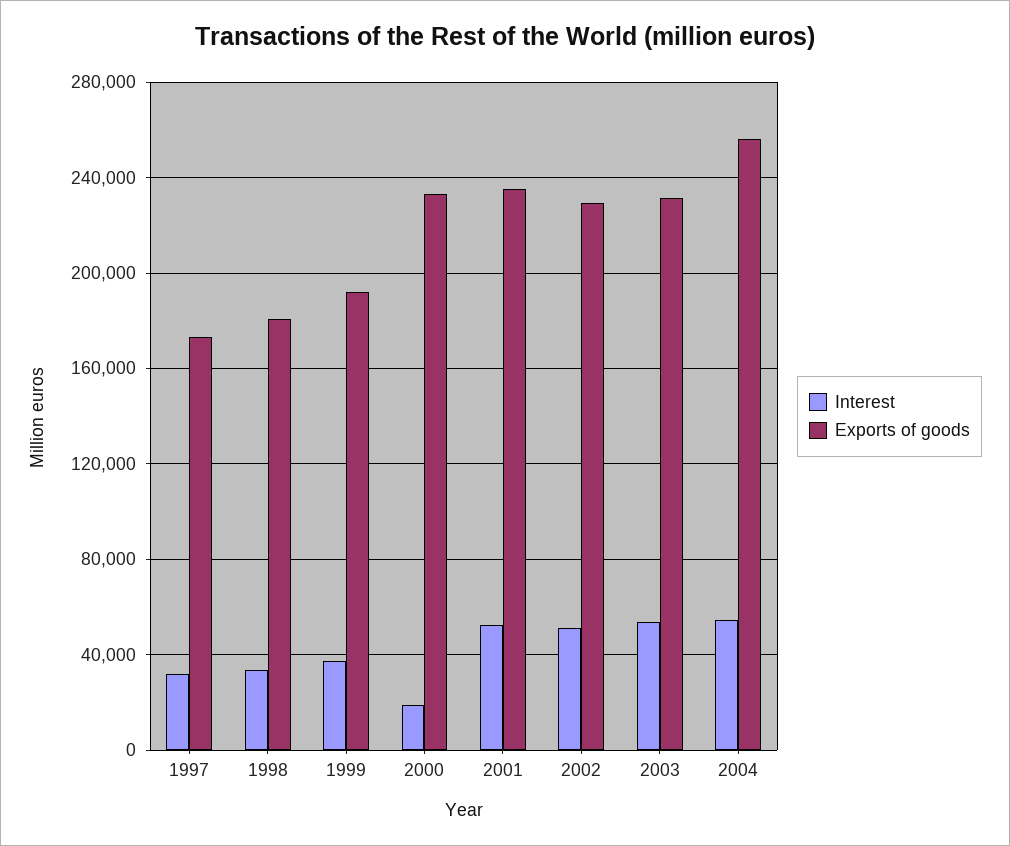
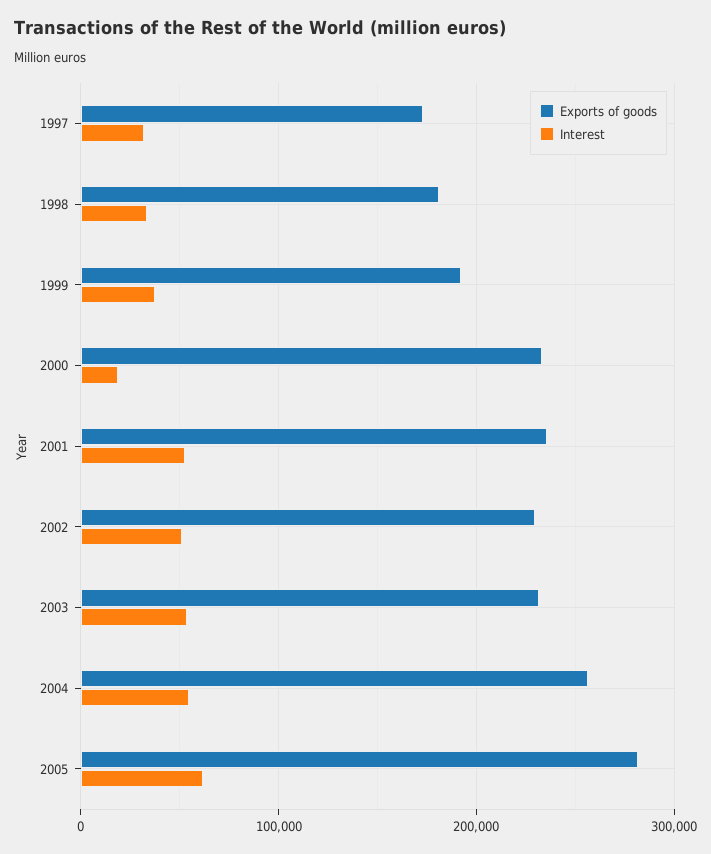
Exports of goods, 2005: none -> 280000
Interest, 2005: none -> 60000

